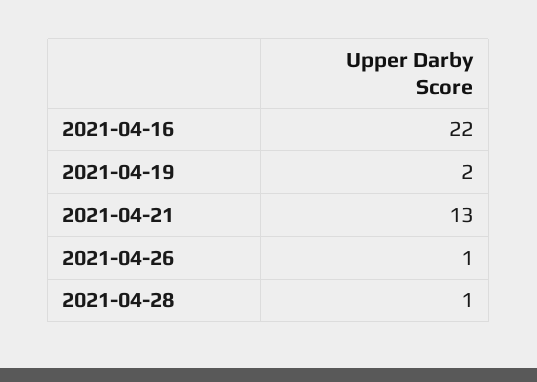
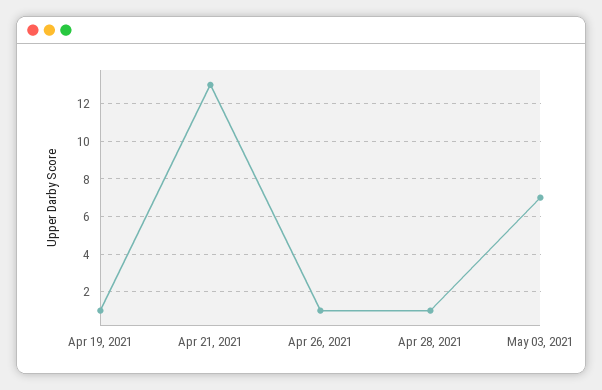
2021-04-16: 22 -> none
2021-04-19: 2 -> 1
May 03, 2021: none -> 7

